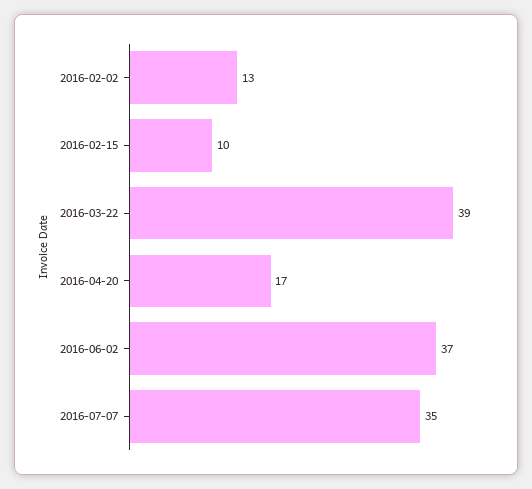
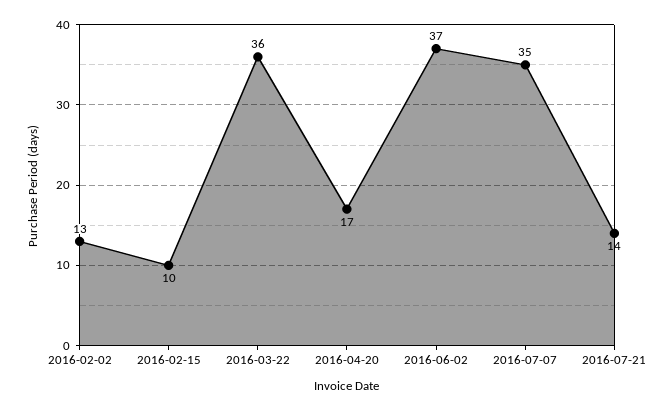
2016-03-22: 39 -> 36
2016-07-21: none -> 14

